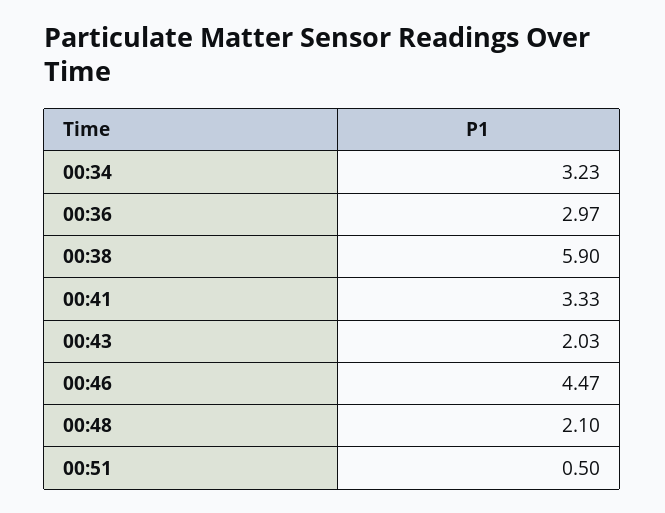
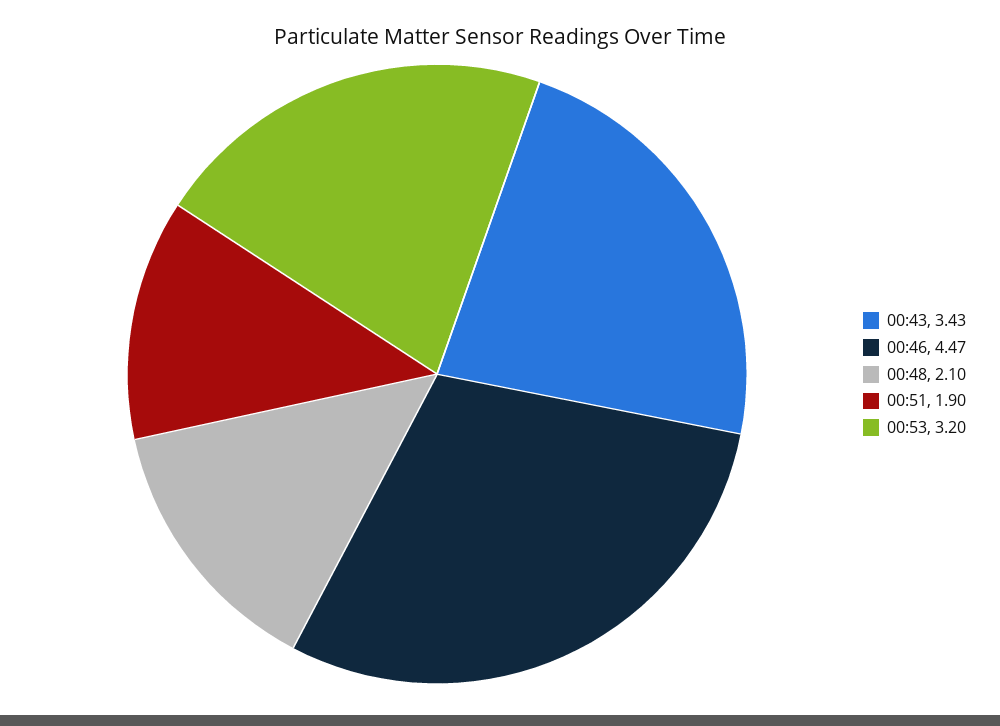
00:34: 3.23 -> none
00:36: 2.97 -> none
00:38: 5.9 -> none
00:41: 3.33 -> none
00:43: 2.03 -> 3.43
00:51: 0.5 -> 1.9
00:53: none -> 3.2

